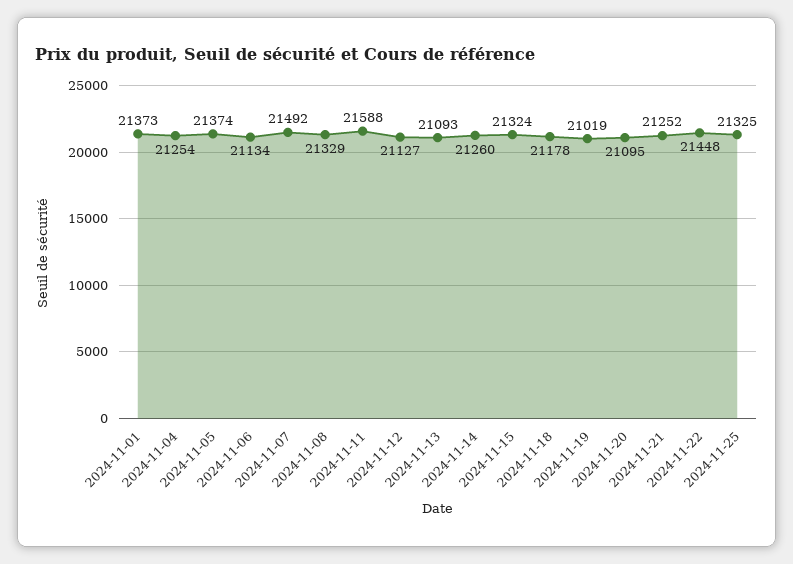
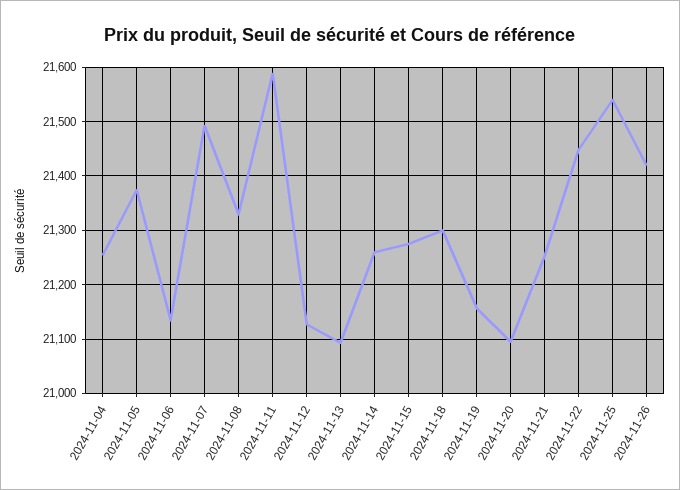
2024-11-01: 21373 -> none
2024-11-15: 21324 -> 21280
2024-11-18: 21178 -> 21300
2024-11-19: 21019 -> 21160
2024-11-25: 21325 -> 21540
2024-11-26: none -> 21420

